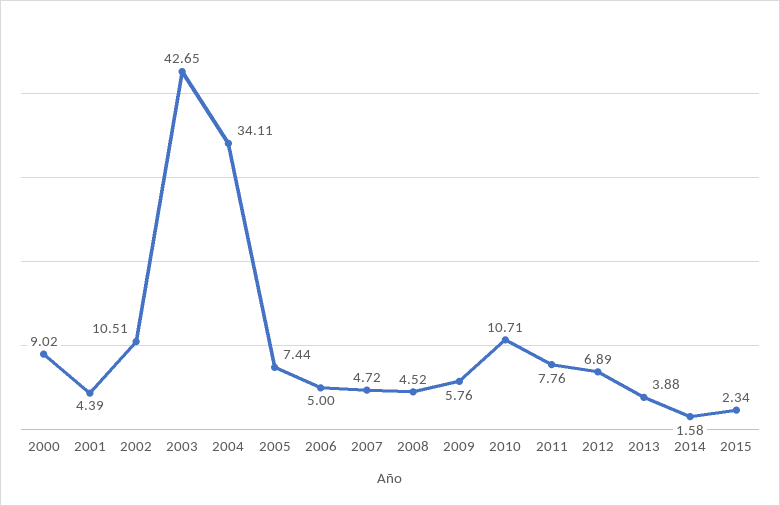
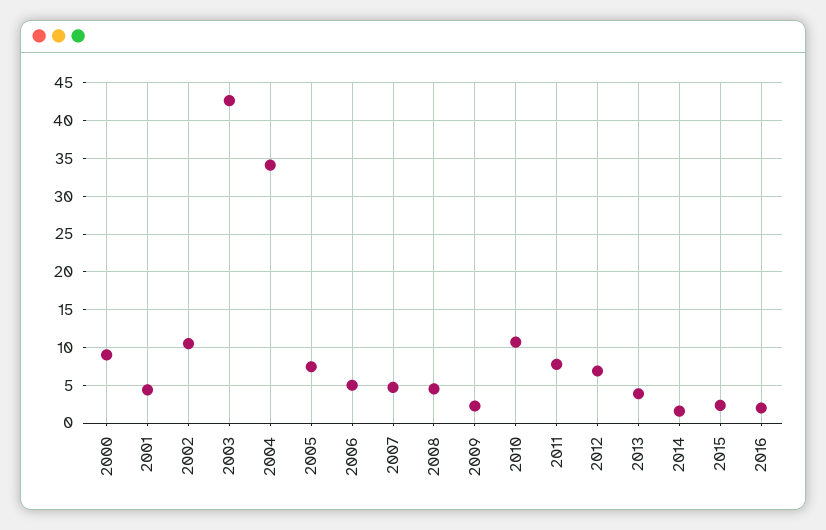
2009: 5.76 -> 2
2016: none -> 2

